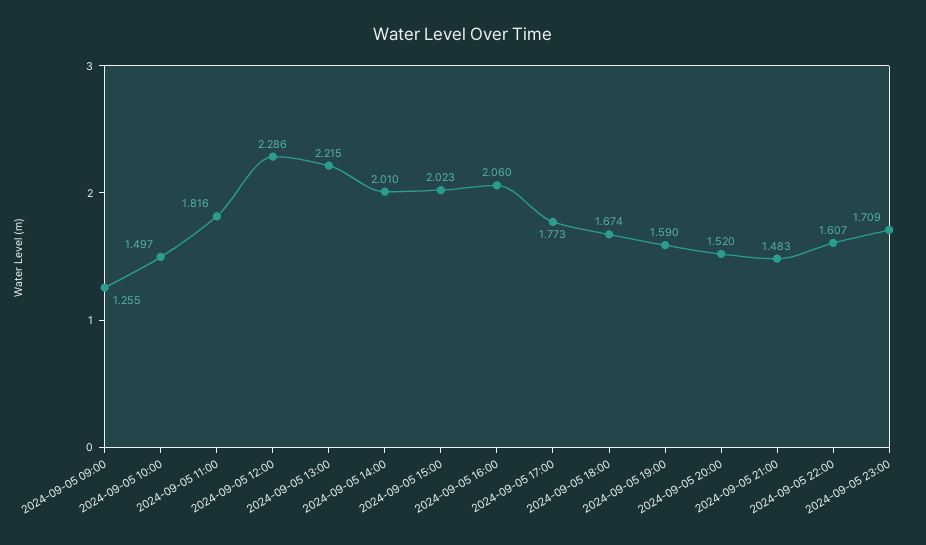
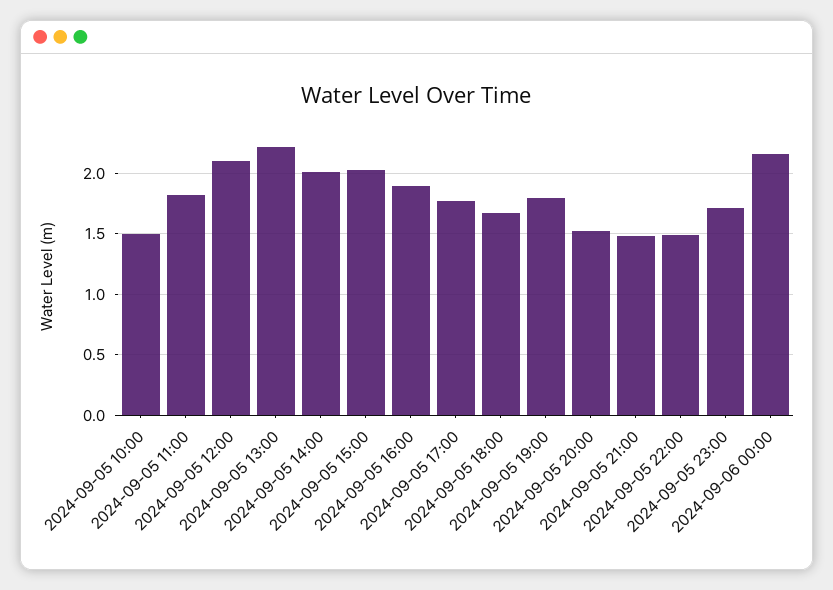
2024-09-05 09:00: 1.255 -> none
2024-09-05 12:00: 2.286 -> 2.1
2024-09-05 16:00: 2.06 -> 1.9
2024-09-05 19:00: 1.59 -> 1.8
2024-09-05 22:00: 1.607 -> 1.5
2024-09-06 00:00: none -> 2.15

